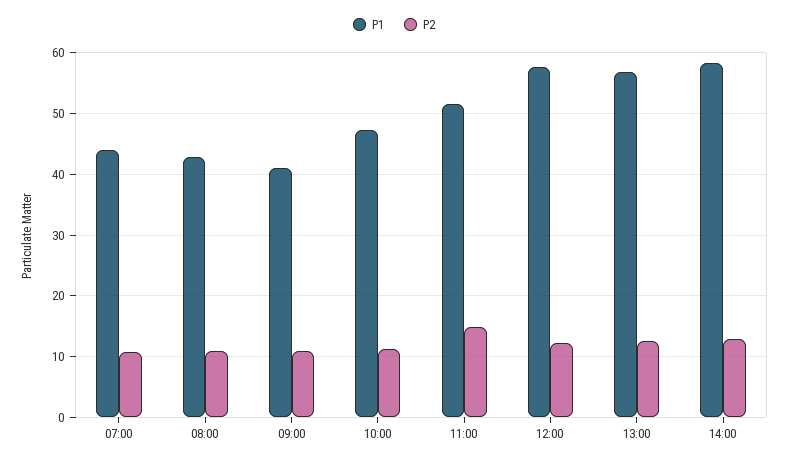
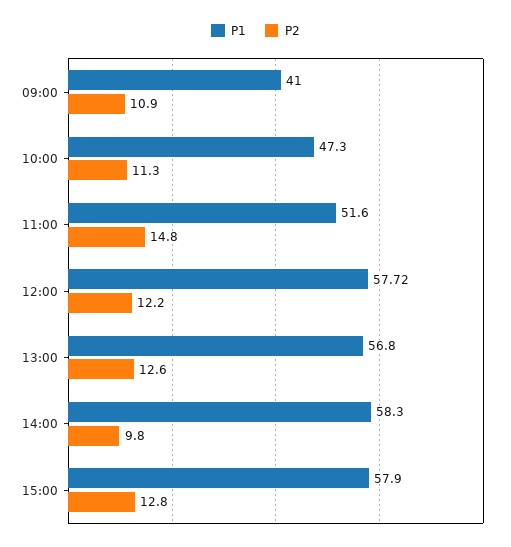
P1, 07:00: 44 -> none
P2, 07:00: 11 -> none
P1, 08:00: 43 -> none
P2, 08:00: 11 -> none
P2, 14:00: 13 -> 9.8
P1, 15:00: none -> 57.9
P2, 15:00: none -> 12.8

